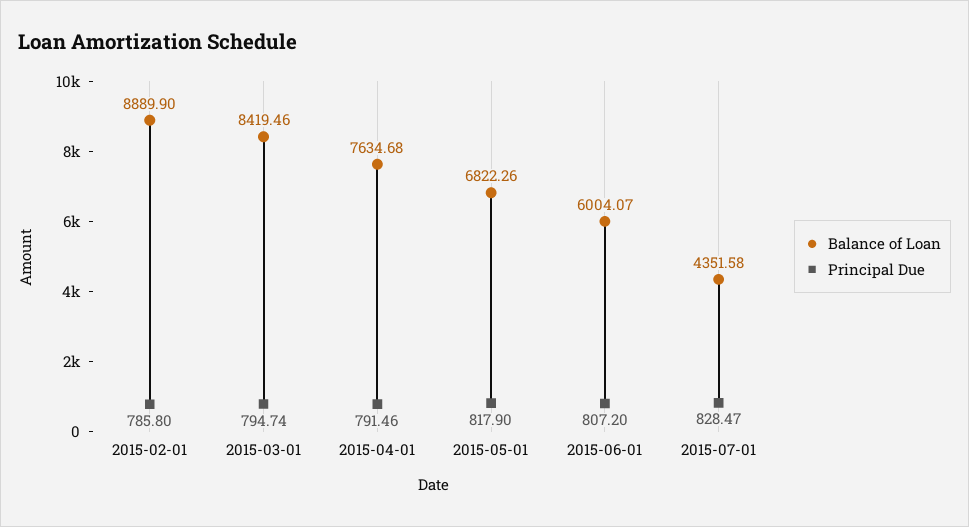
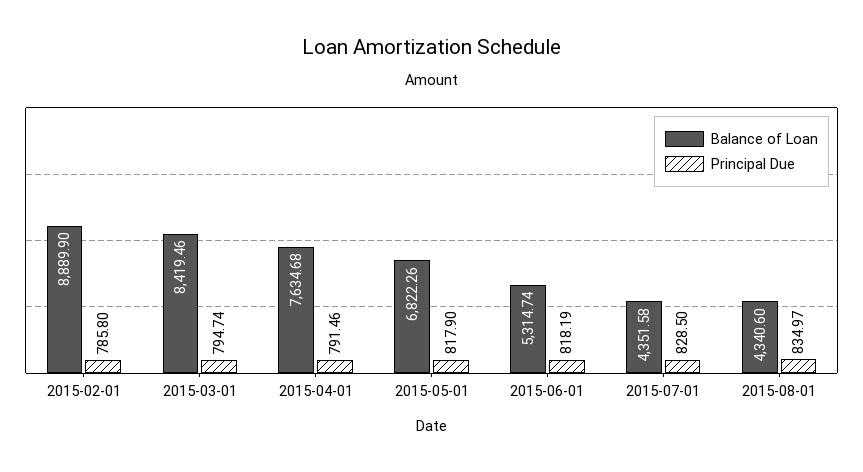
Balance of Loan, 2015-06-01: 6004.07 -> 5314.74
Principal Due, 2015-06-01: 807.2 -> 818.19
Principal Due, 2015-07-01: 828.47 -> 828.5
Balance of Loan, 2015-08-01: none -> 4340.6
Principal Due, 2015-08-01: none -> 834.97

